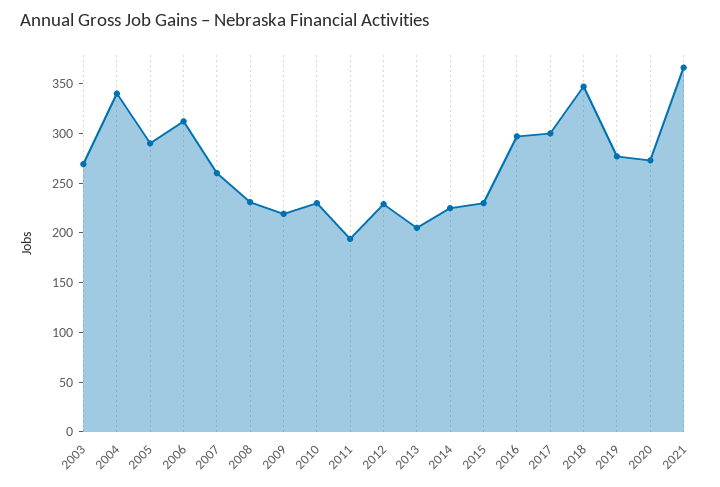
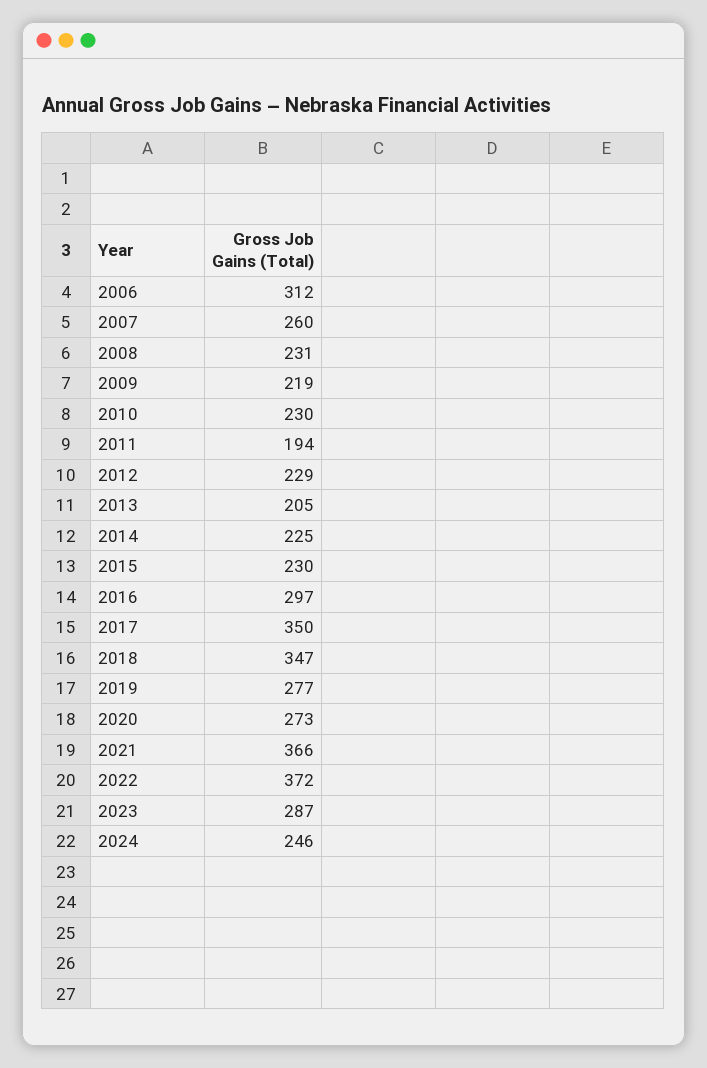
2003: 270 -> none
2004: 340 -> none
2005: 290 -> none
2017: 300 -> 350
2022: none -> 372
2023: none -> 287
2024: none -> 246

